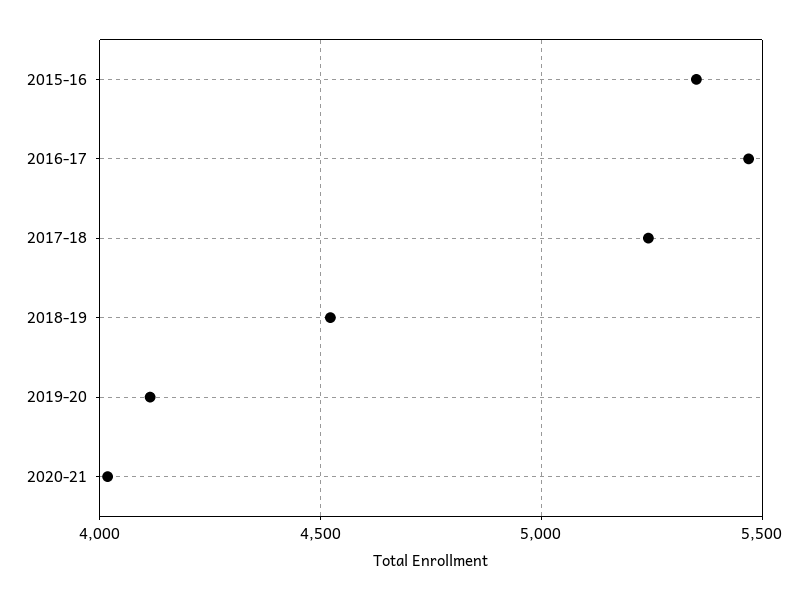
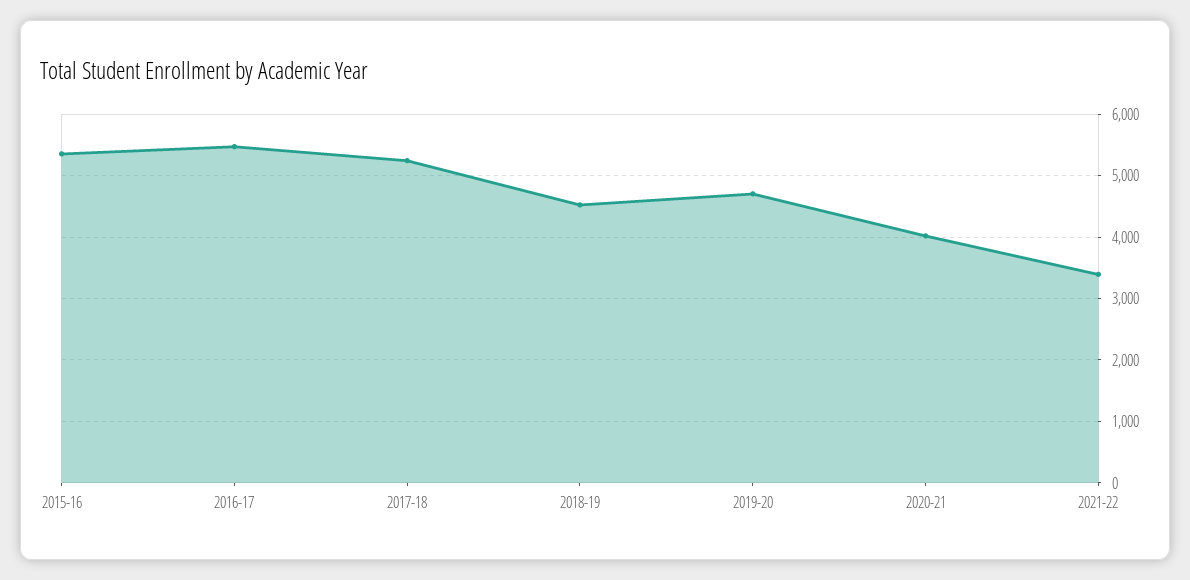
2019-20: 4100 -> 4700
2021-22: none -> 3400

